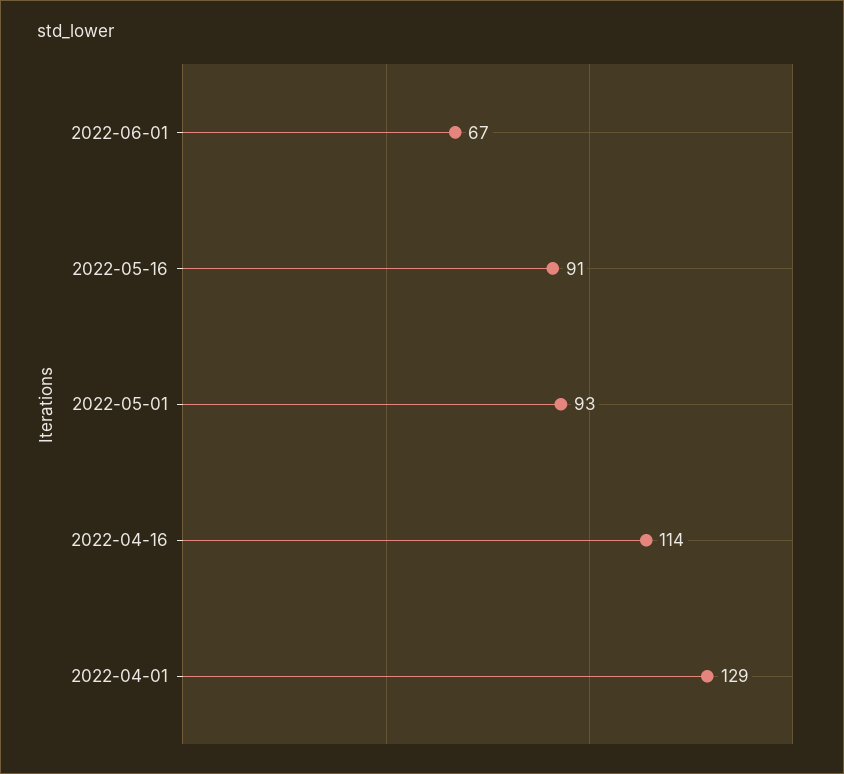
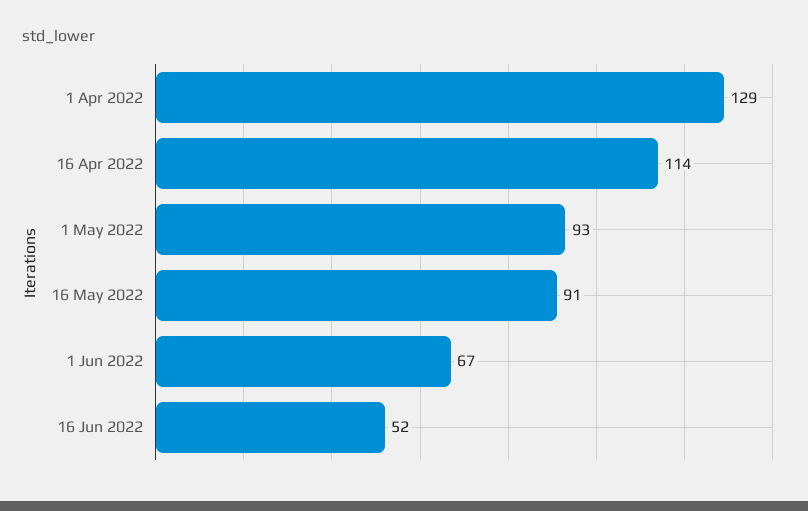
16 Jun 2022: none -> 52

